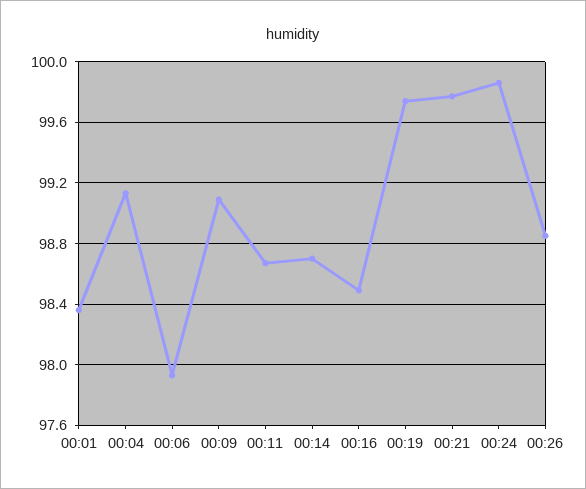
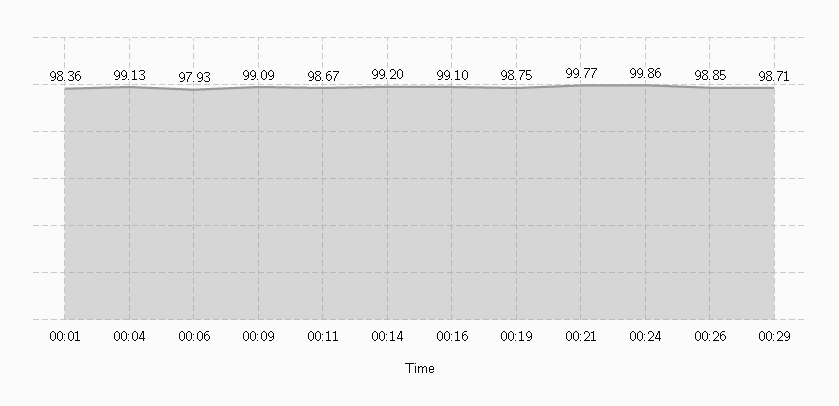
00:14: 98.7 -> 99.2
00:16: 98.5 -> 99.1
00:19: 99.75 -> 98.75
00:29: none -> 98.71

